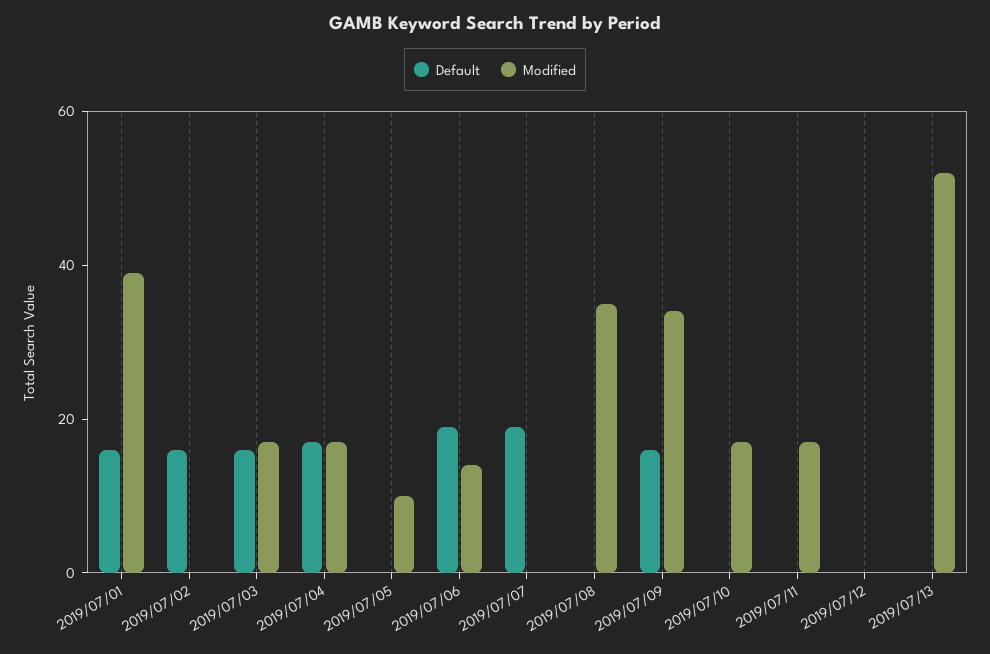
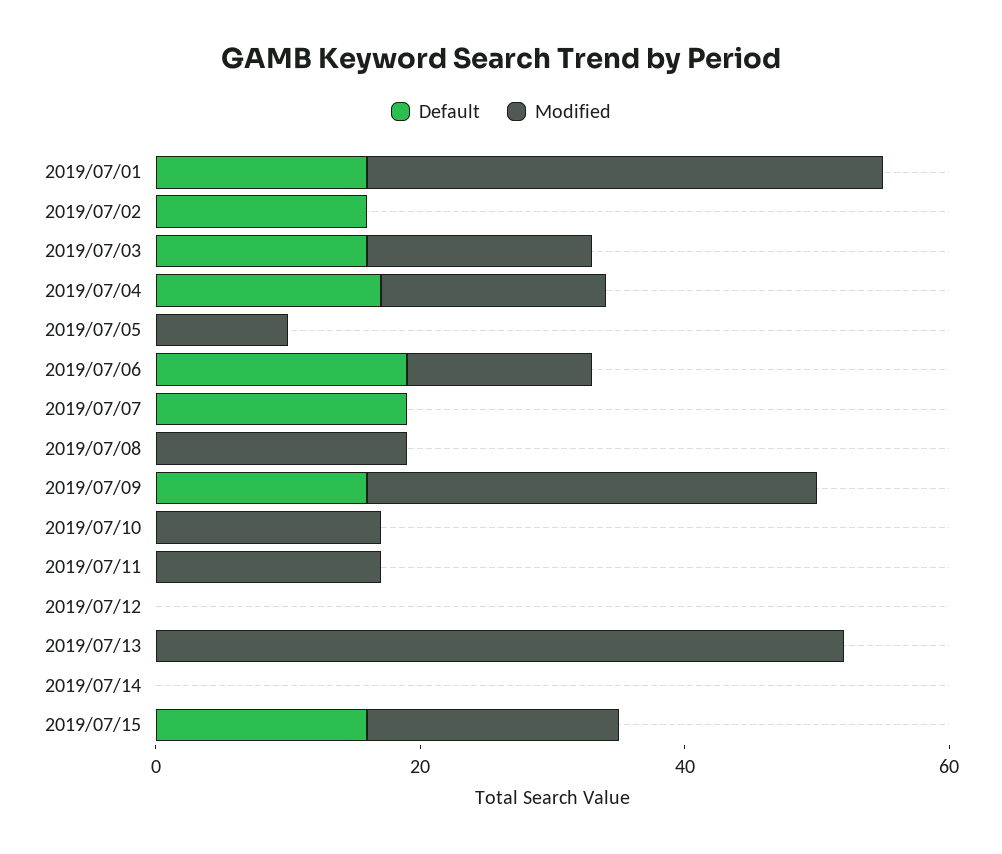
Modified, 2019/07/08: 35 -> 20
Default, 2019/07/14: none -> 0
Modified, 2019/07/14: none -> 0
Default, 2019/07/15: none -> 15
Modified, 2019/07/15: none -> 20

